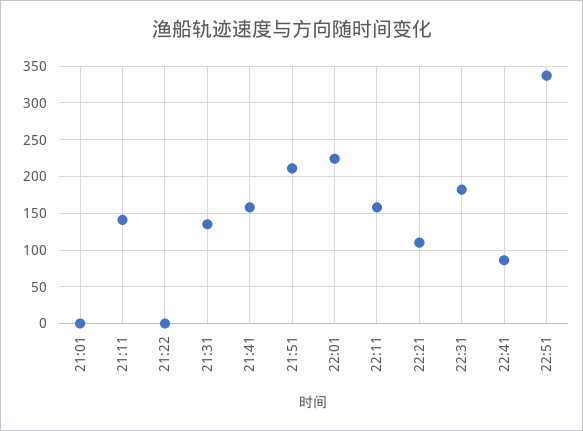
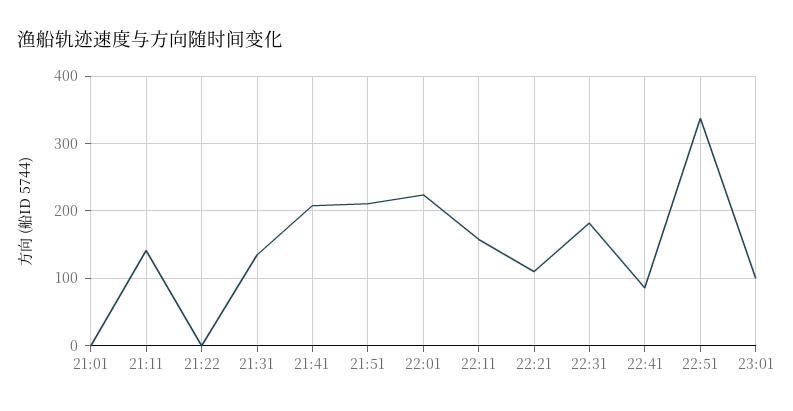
21:41: 160 -> 210
23:01: none -> 100

